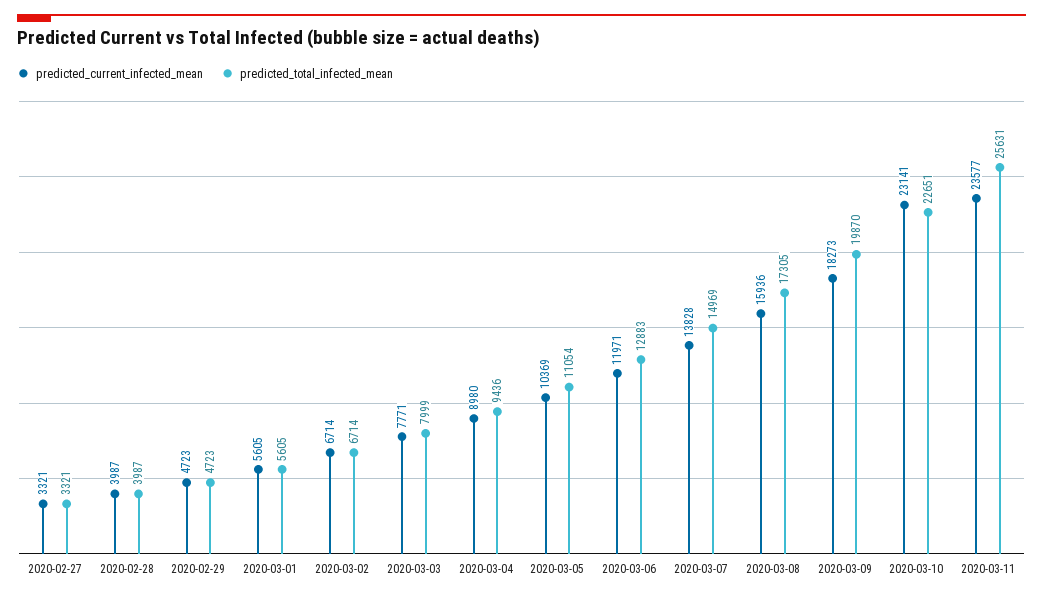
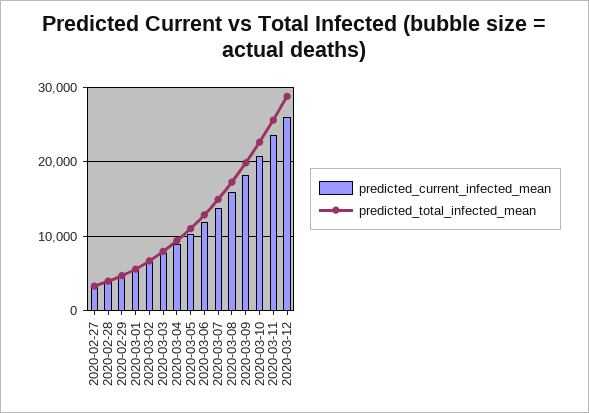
predicted_current_infected_mean, 2020-03-10: 23141 -> 21000
predicted_current_infected_mean, 2020-03-12: none -> 26000
predicted_total_infected_mean, 2020-03-12: none -> 29000

